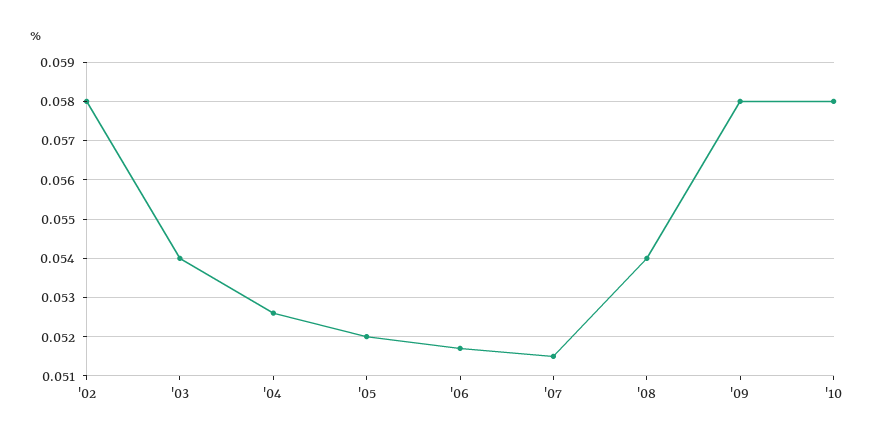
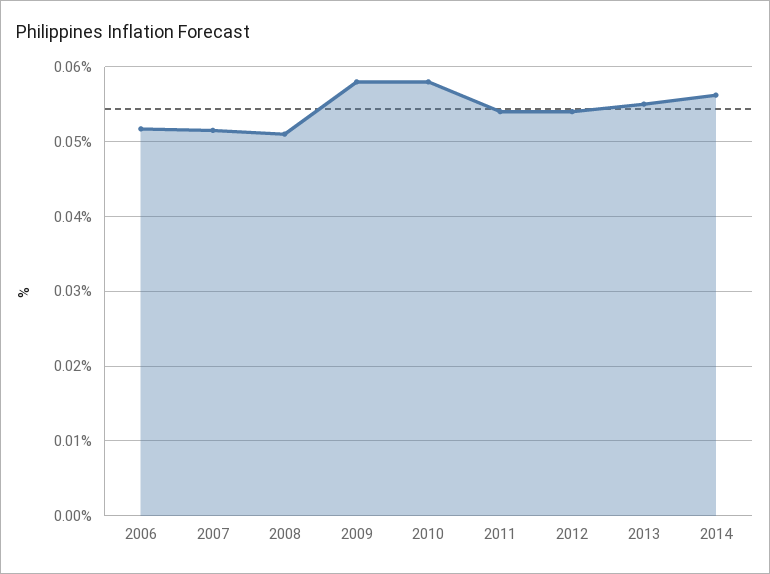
'02: 0.058 -> none
'03: 0.054 -> none
'04: 0.0525 -> none
'05: 0.052 -> none
'08: 0.054 -> 0.051
2011: none -> 0.054
2012: none -> 0.054
2013: none -> 0.055
2014: none -> 0.056

